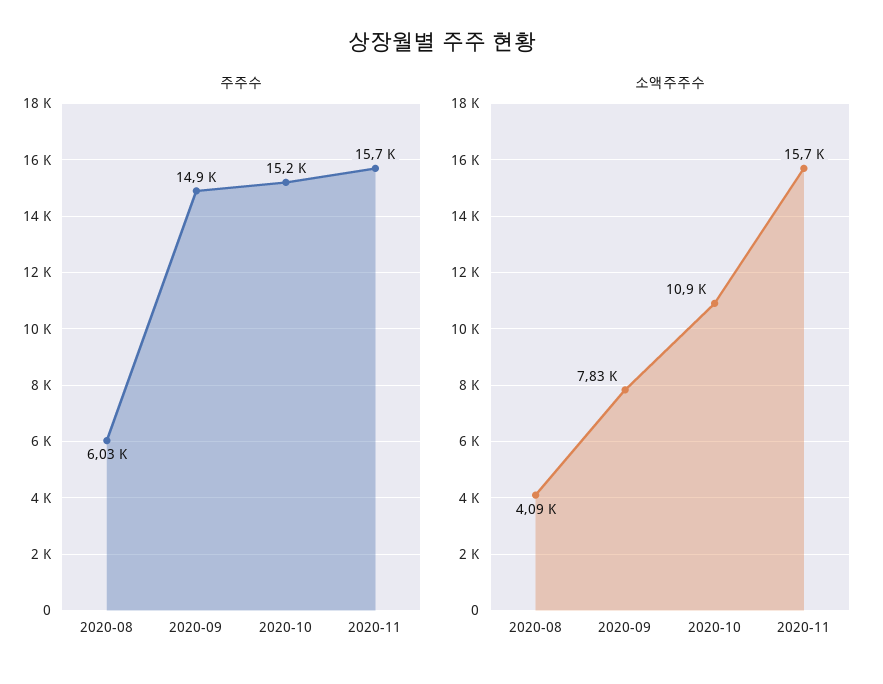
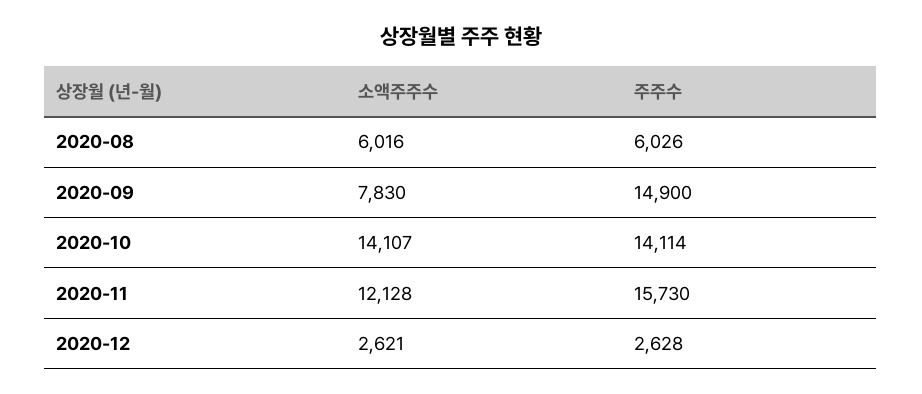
주주수, 2020-10: 15200 -> 14114
소액주주수, 2020-08: 4090 -> 6016
소액주주수, 2020-10: 10900 -> 14107
소액주주수, 2020-11: 15700 -> 12128
소액주주수, 2020-12: none -> 2621
주주수, 2020-12: none -> 2628

